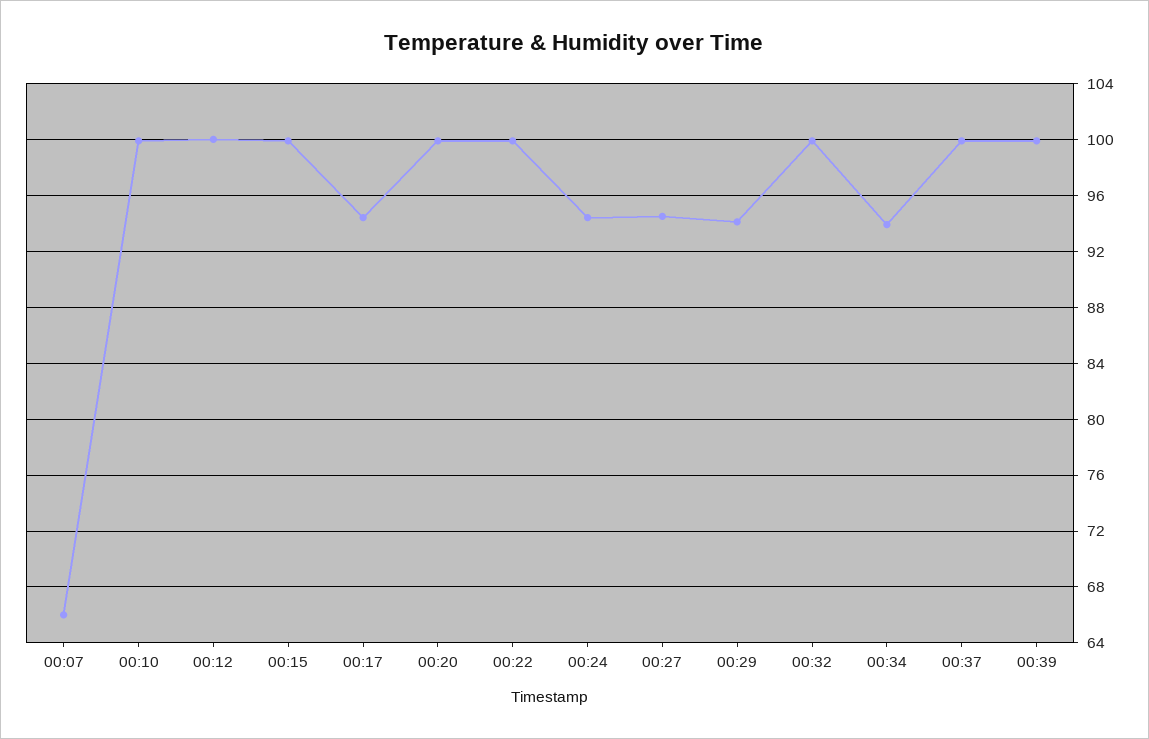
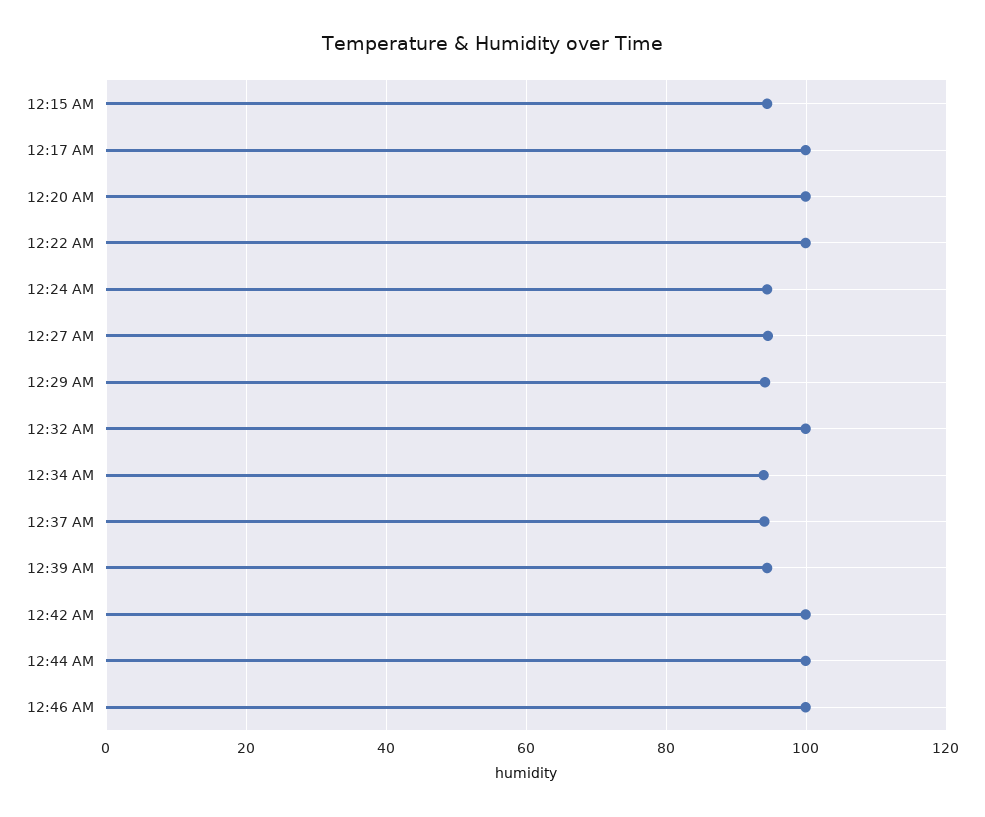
00:07: 66 -> none
00:10: 100 -> none
00:12: 100 -> none
00:15: 100 -> 94
00:17: 94.5 -> 100
00:37: 100 -> 94
00:39: 100 -> 94
12:42 AM: none -> 100
12:44 AM: none -> 100
12:46 AM: none -> 100

